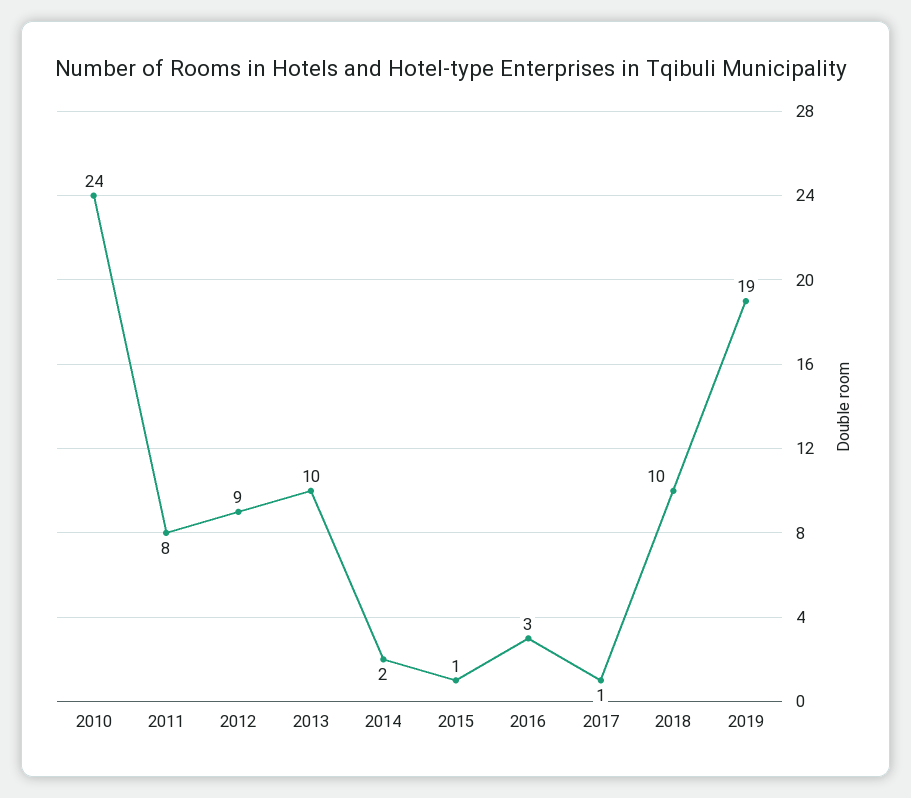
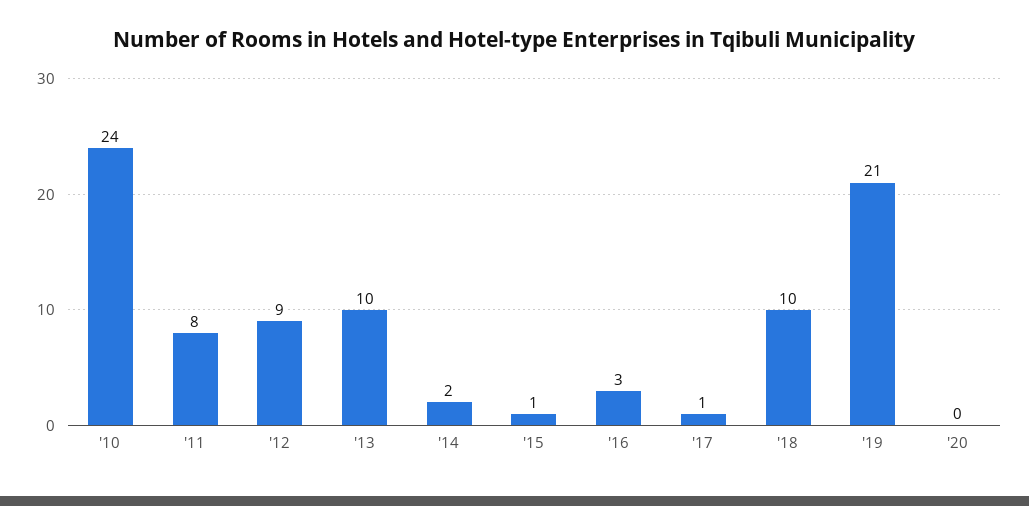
2019: 19 -> 21
'20: none -> 0

